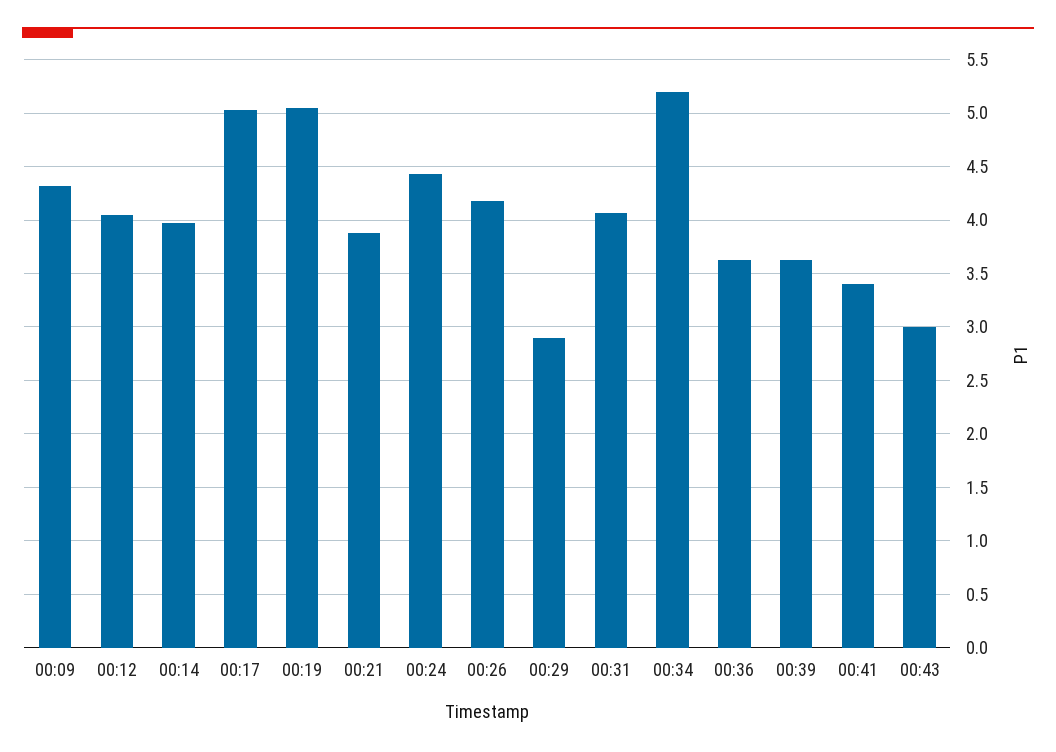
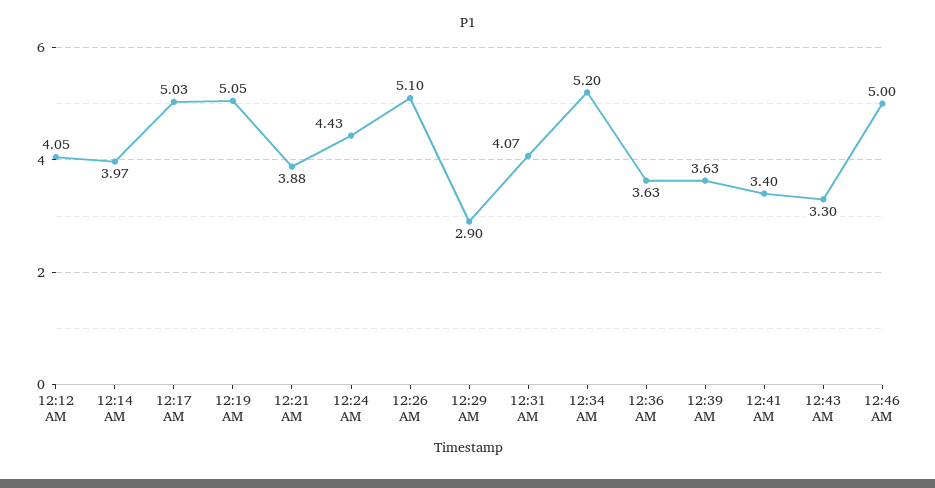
00:09: 4.3 -> none
00:26: 4.2 -> 5.1
00:43: 3 -> 3.3
12:46 AM: none -> 5

